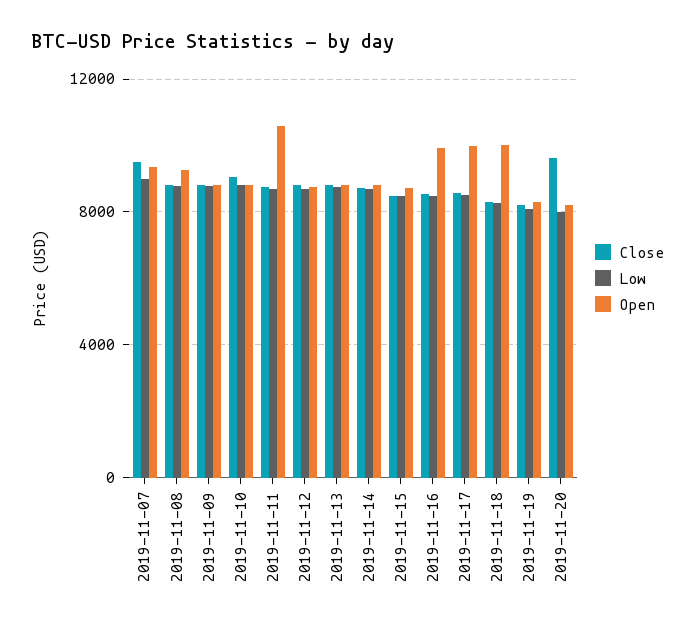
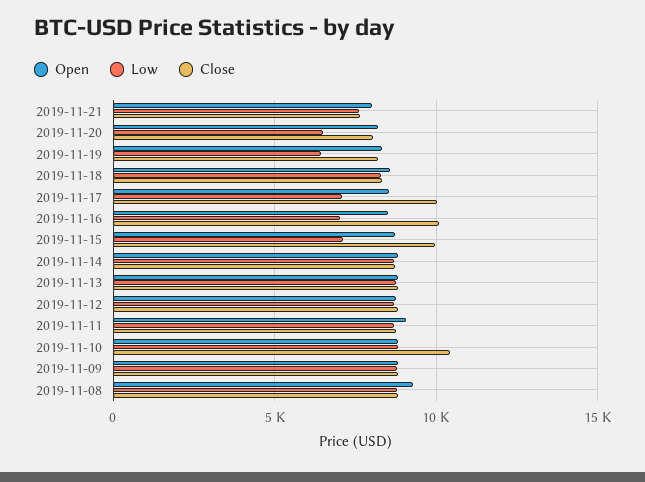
Close, 2019-11-07: 9500 -> none
Low, 2019-11-07: 9000 -> none
Open, 2019-11-07: 9500 -> none
Close, 2019-11-10: 9000 -> 10500
Open, 2019-11-11: 10500 -> 9000
Close, 2019-11-15: 8500 -> 10000
Low, 2019-11-15: 8500 -> 7000
Close, 2019-11-16: 8500 -> 10000
Low, 2019-11-16: 8500 -> 7000
Open, 2019-11-16: 10000 -> 8500
Close, 2019-11-17: 8500 -> 10000
Low, 2019-11-17: 8500 -> 7000
Open, 2019-11-17: 10000 -> 8500
Open, 2019-11-18: 10000 -> 8500
Low, 2019-11-19: 8000 -> 6500
Close, 2019-11-20: 9500 -> 8000
Low, 2019-11-20: 8000 -> 6500
Open, 2019-11-21: none -> 8000
Low, 2019-11-21: none -> 7500
Close, 2019-11-21: none -> 7500

